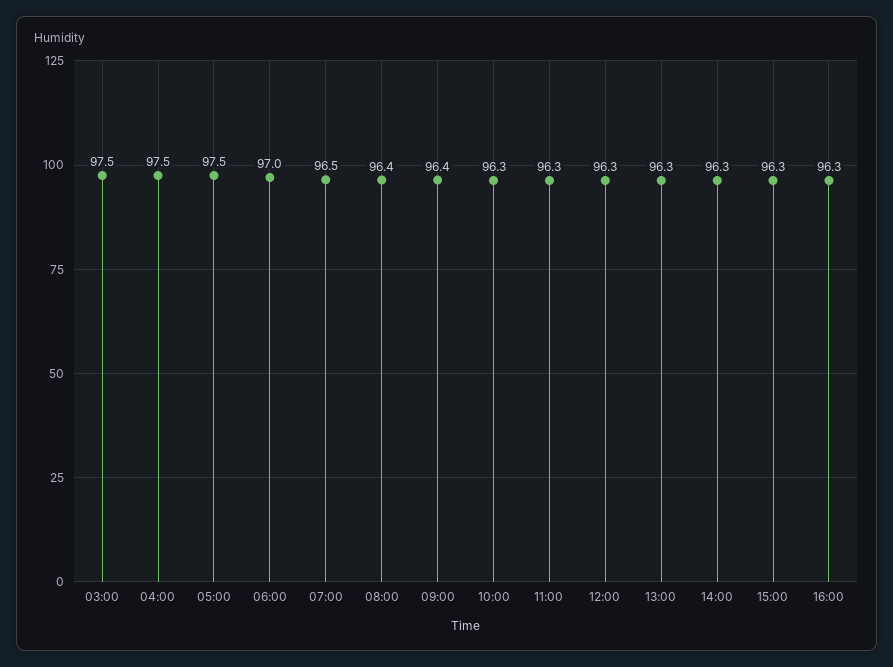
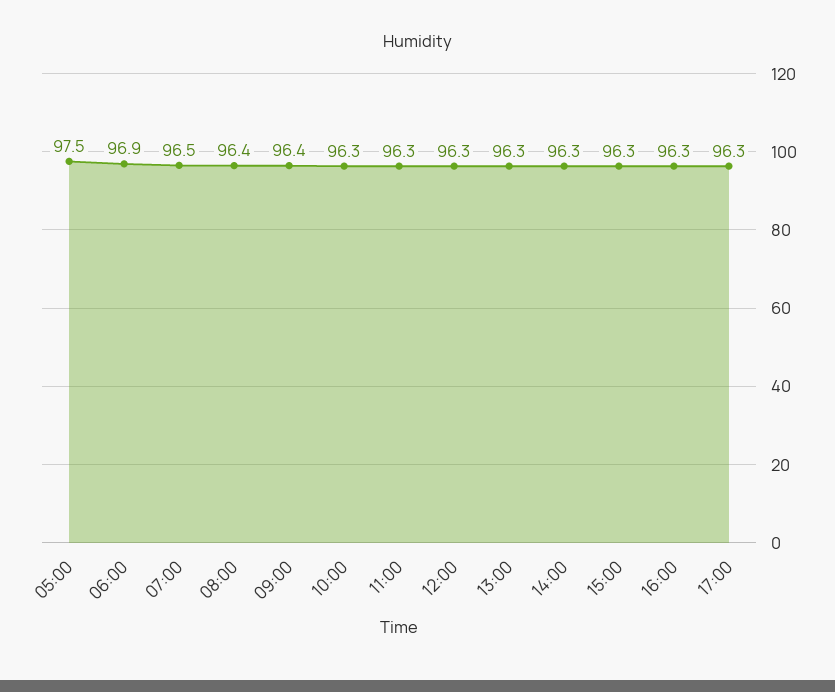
03:00: 97.5 -> none
04:00: 97.5 -> none
06:00: 97 -> 96.9
17:00: none -> 96.3

